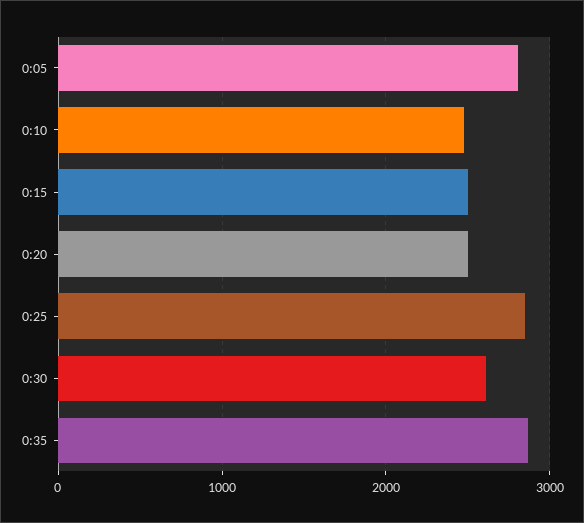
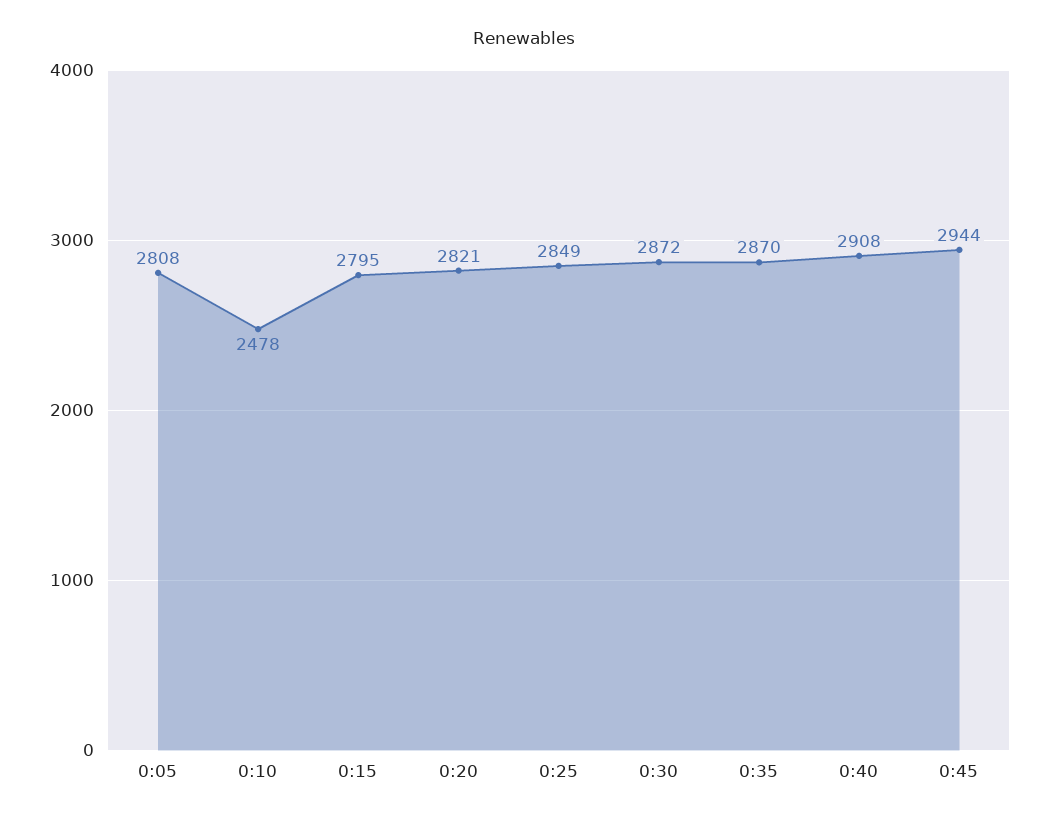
0:15: 2500 -> 2795
0:20: 2500 -> 2821
0:30: 2600 -> 2872
0:40: none -> 2908
0:45: none -> 2944

